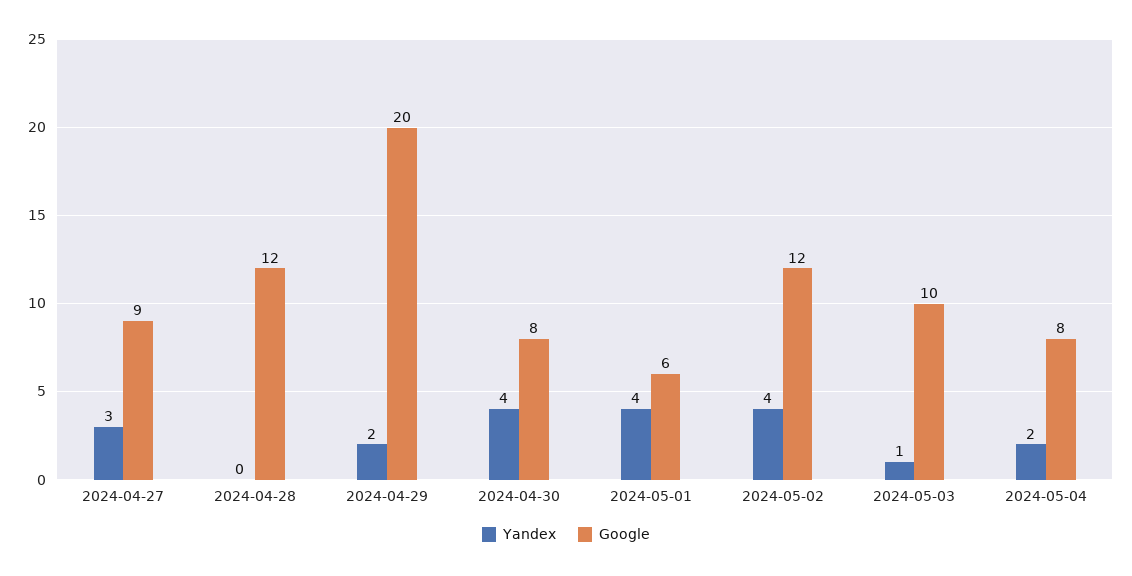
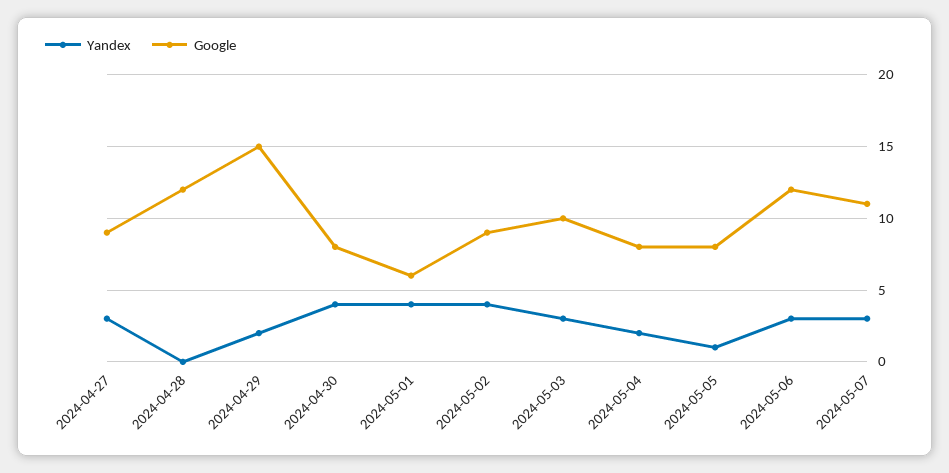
Google, 2024-04-29: 20 -> 15
Google, 2024-05-02: 12 -> 9
Yandex, 2024-05-03: 1 -> 3
Yandex, 2024-05-05: none -> 1
Google, 2024-05-05: none -> 8
Yandex, 2024-05-06: none -> 3
Google, 2024-05-06: none -> 12
Yandex, 2024-05-07: none -> 3
Google, 2024-05-07: none -> 11

